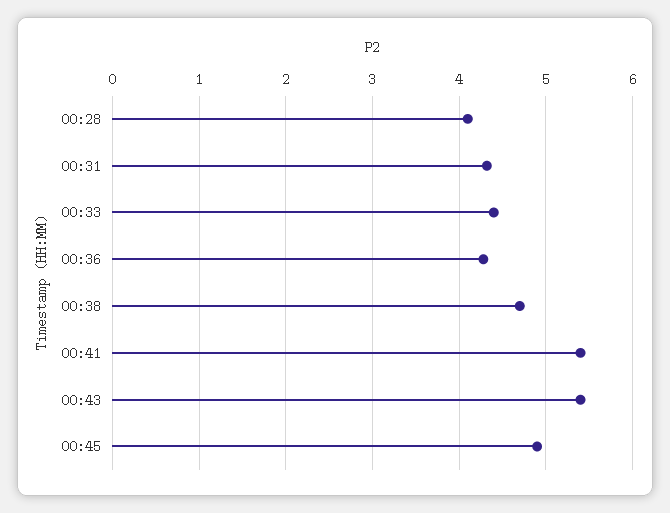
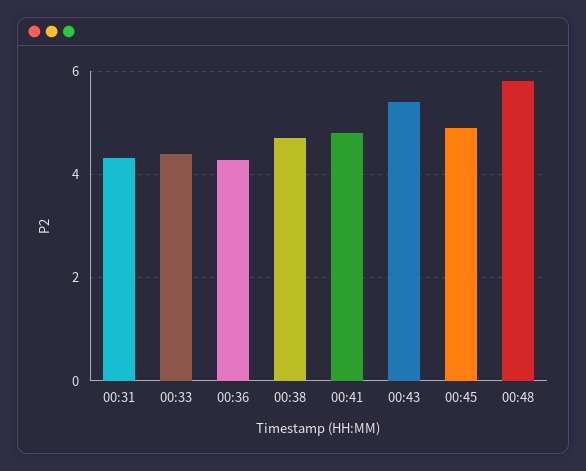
00:28: 4.1 -> none
00:41: 5.4 -> 4.8
00:48: none -> 5.8

